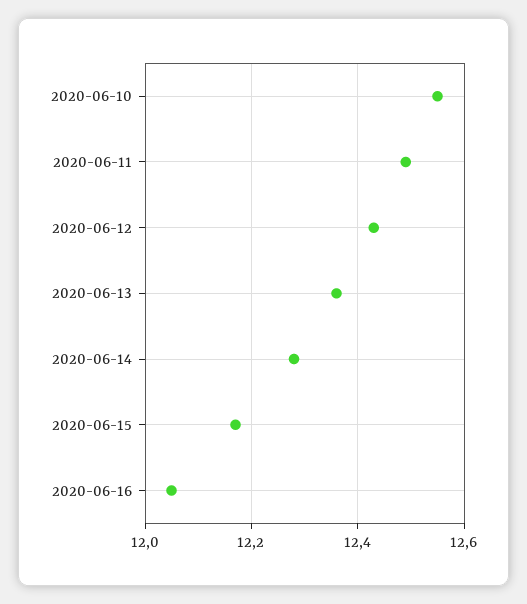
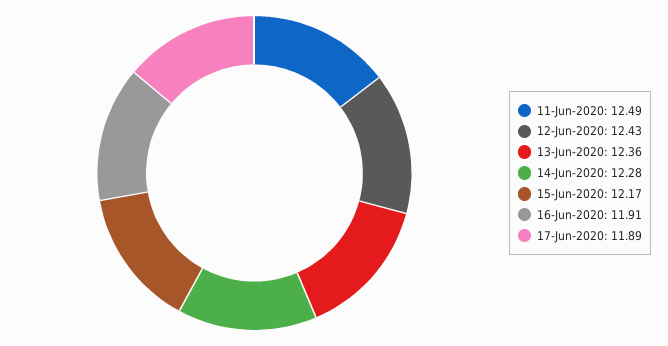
2020-06-10: 12.55 -> none
2020-06-16: 12.05 -> 11.91
17-Jun-2020: none -> 11.89

